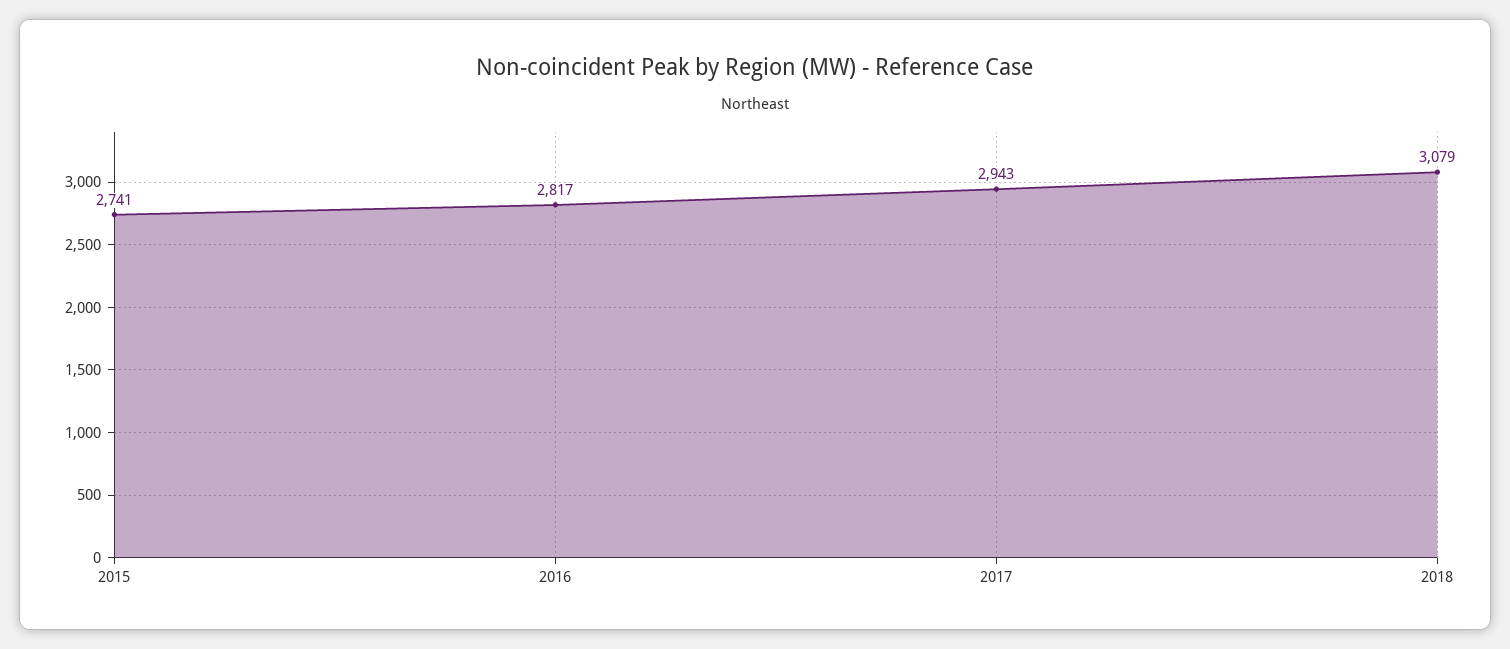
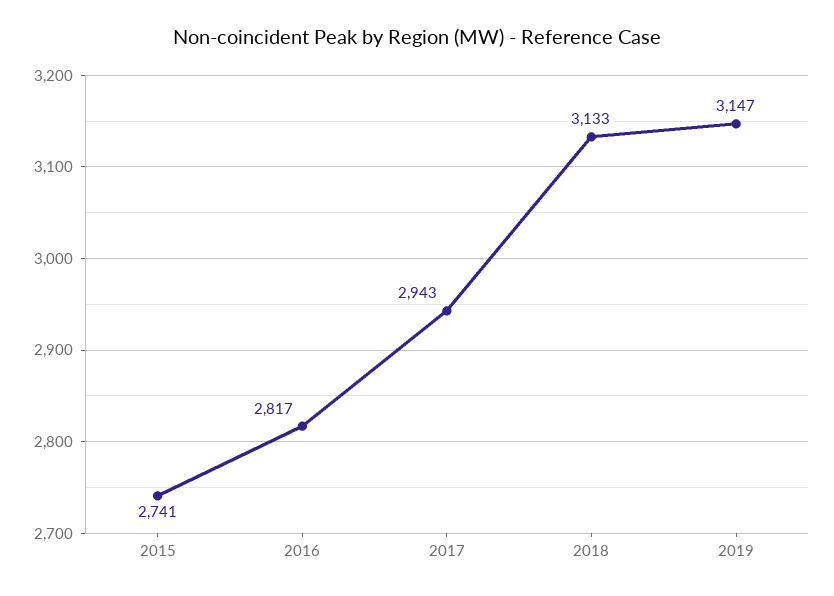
2018: 3079 -> 3133
2019: none -> 3147

